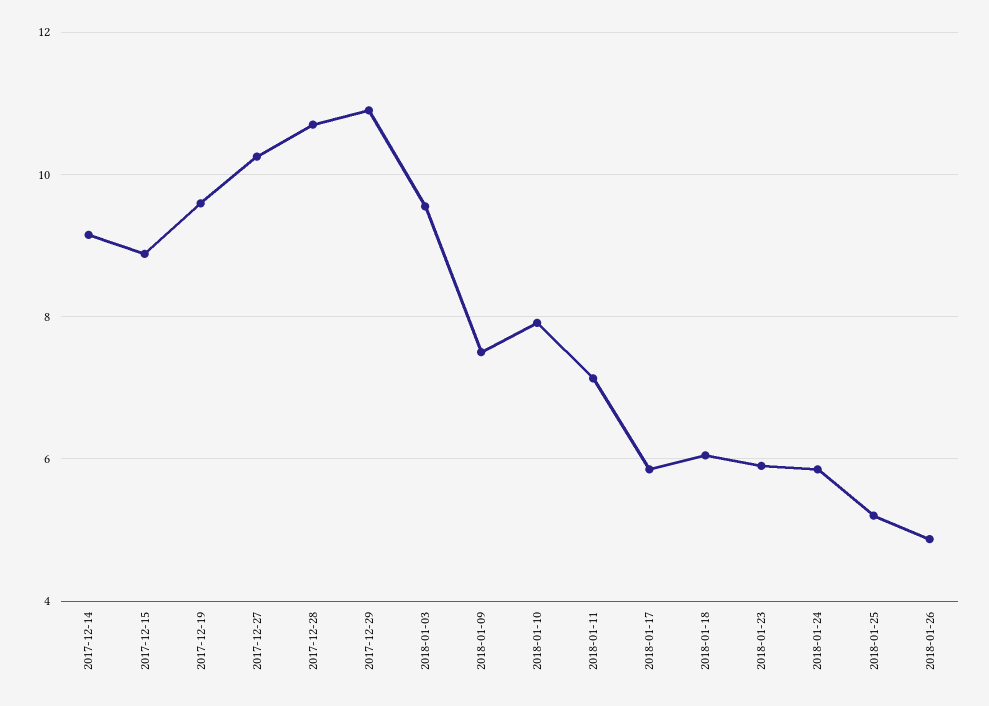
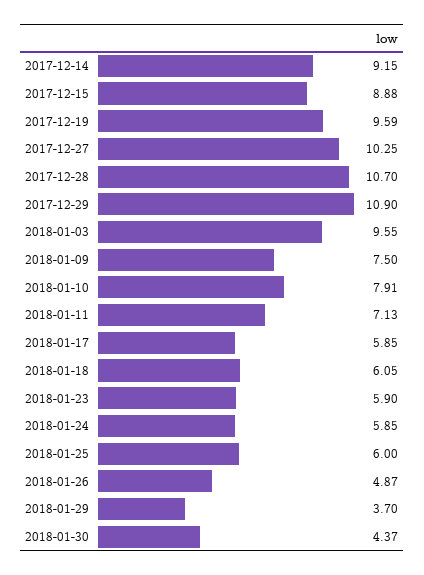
2018-01-25: 5.2 -> 6
2018-01-29: none -> 3.7
2018-01-30: none -> 4.37

